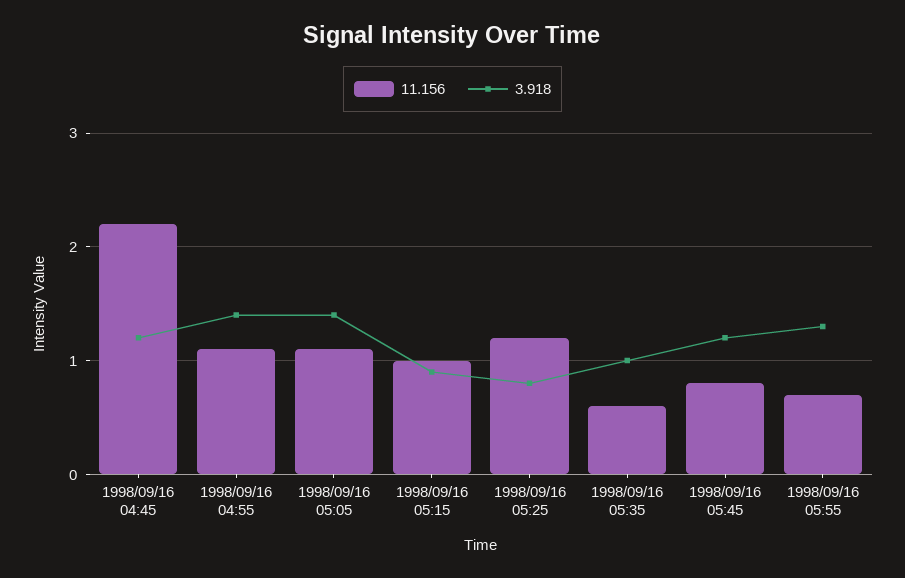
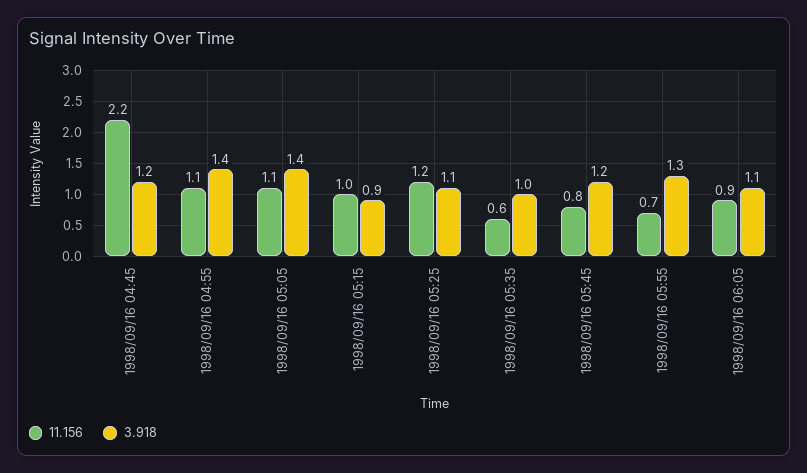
3.918, 1998/09/16 05:25: 0.8 -> 1.1
11.156, 1998/09/16 06:05: none -> 0.9
3.918, 1998/09/16 06:05: none -> 1.1

